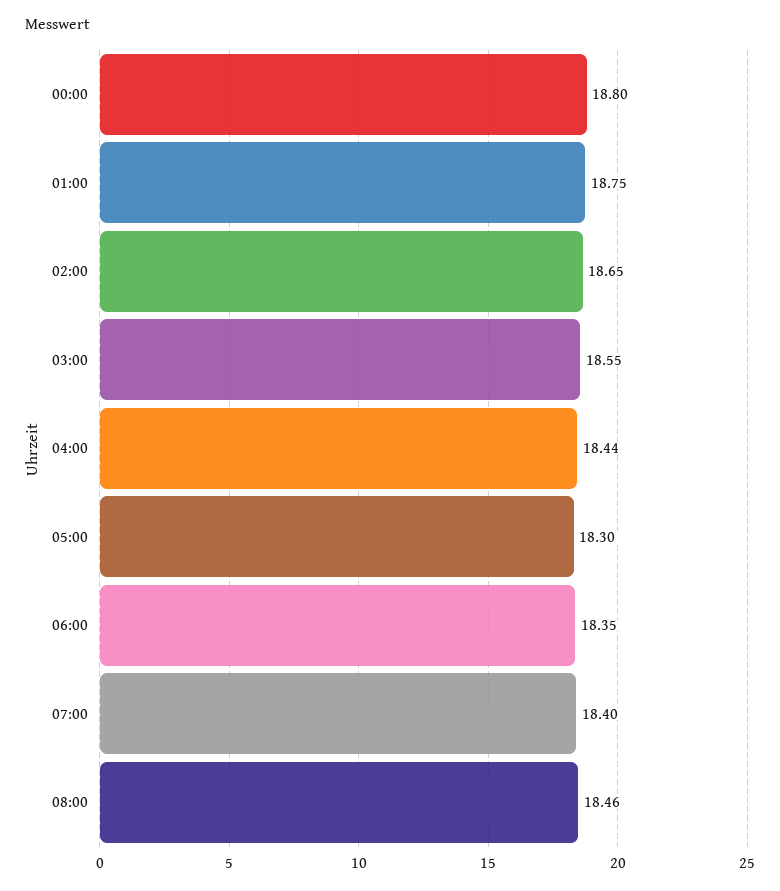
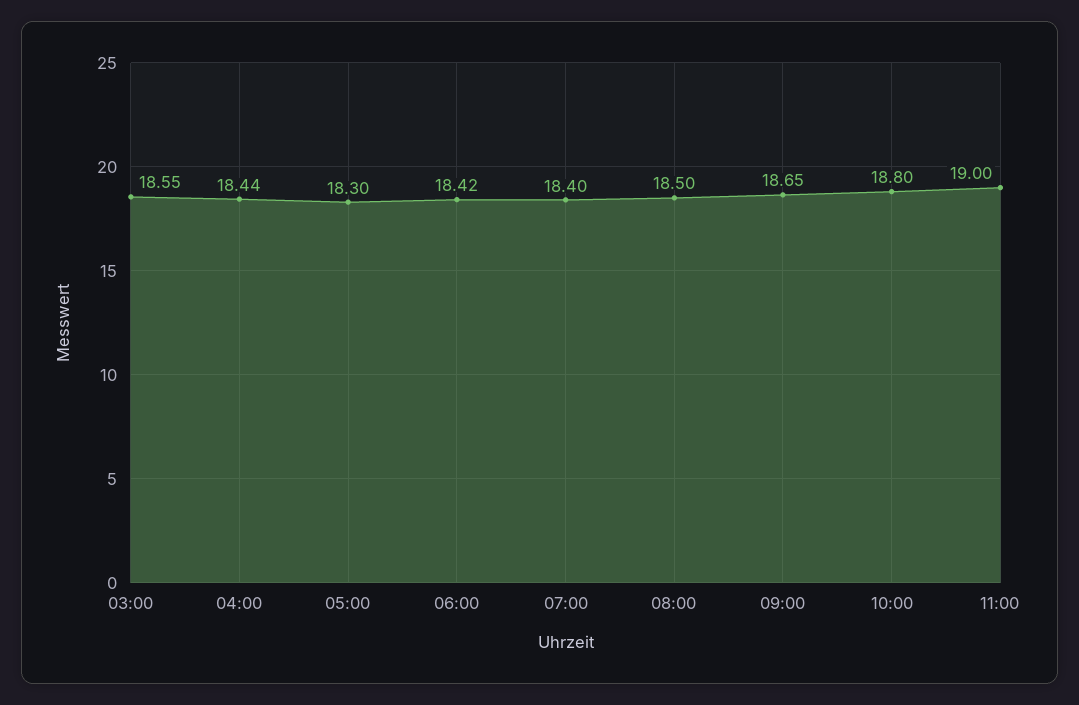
00:00: 18.8 -> none
01:00: 18.75 -> none
02:00: 18.65 -> none
06:00: 18.35 -> 18.42
08:00: 18.46 -> 18.5
09:00: none -> 18.65
10:00: none -> 18.8
11:00: none -> 19

